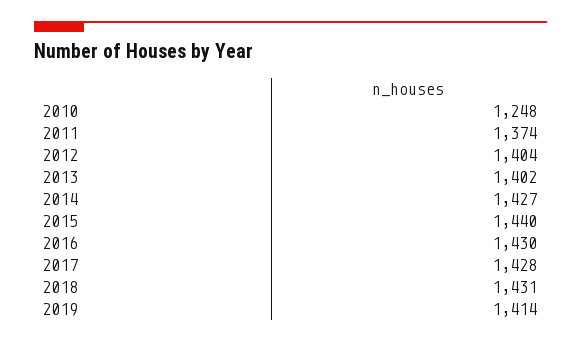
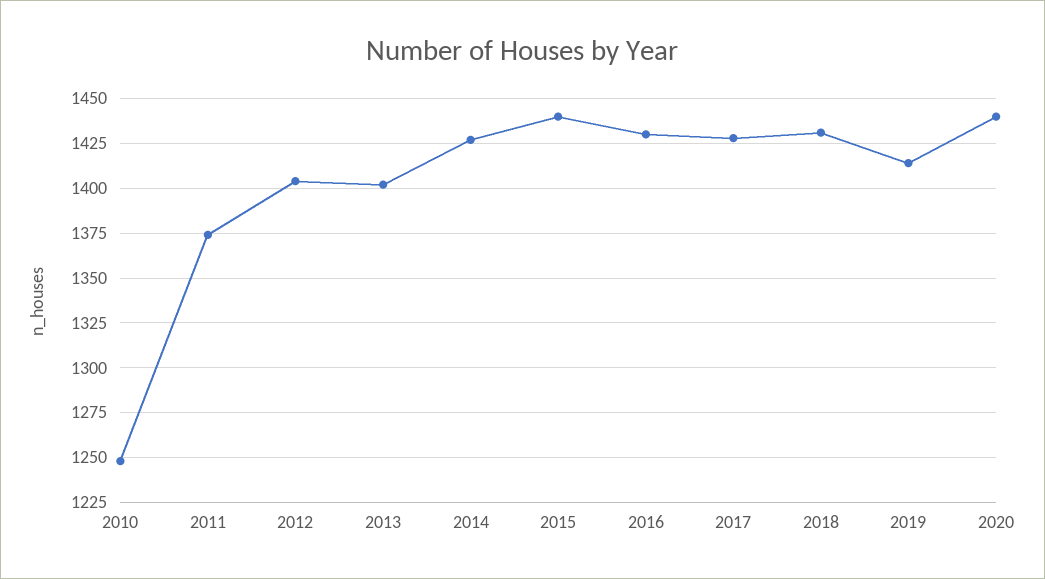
2020: none -> 1440

